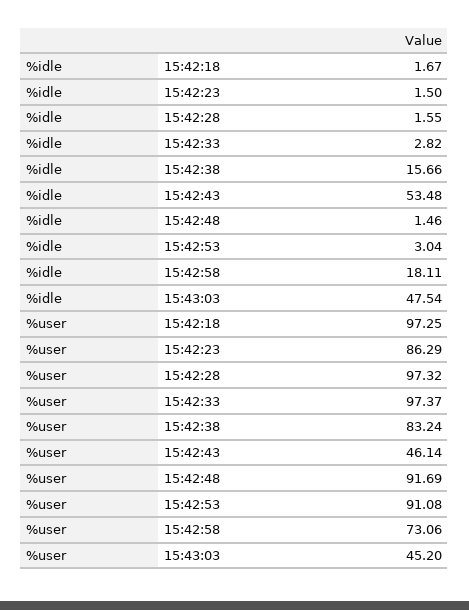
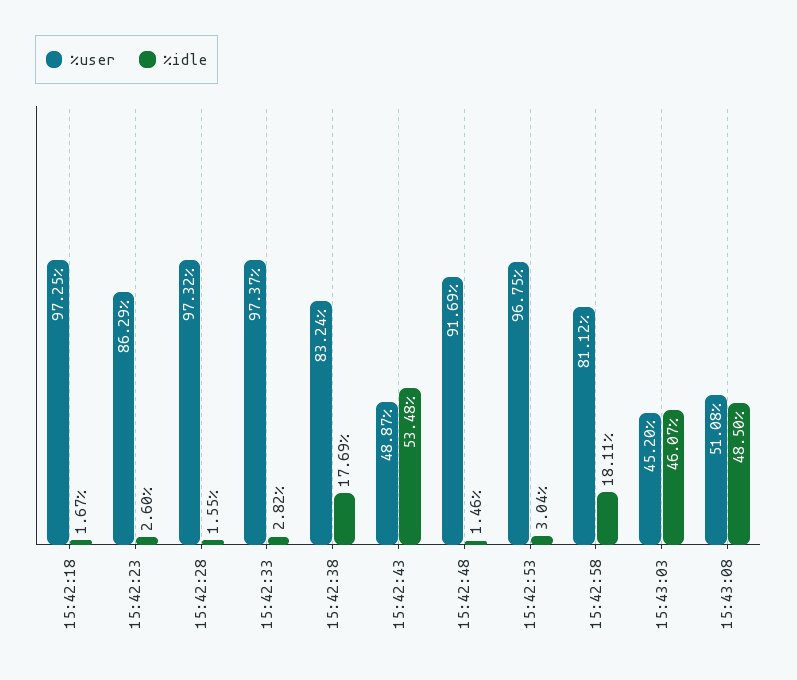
%idle, 15:42:23: 1.5 -> 2.6
%idle, 15:42:38: 15.66 -> 17.69
%idle, 15:43:03: 47.54 -> 46.07
%user, 15:42:43: 46.14 -> 48.87
%user, 15:42:53: 91.08 -> 96.75
%user, 15:42:58: 73.06 -> 81.12
%user, 15:43:08: none -> 51.08
%idle, 15:43:08: none -> 48.5

